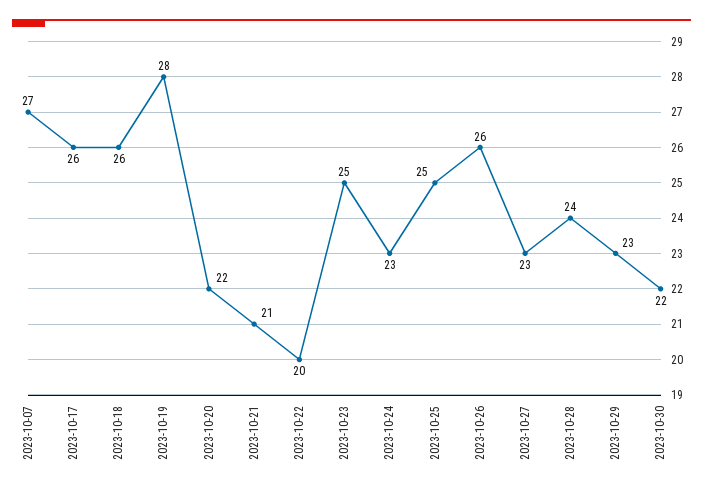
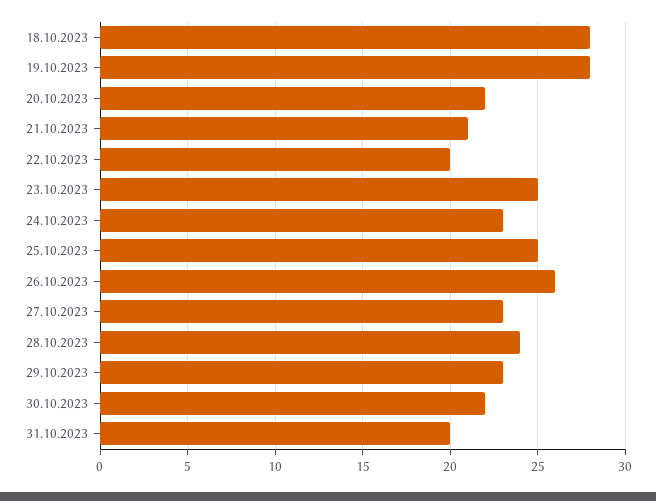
2023-10-07: 27 -> none
2023-10-17: 26 -> none
2023-10-18: 26 -> 28
31.10.2023: none -> 20

